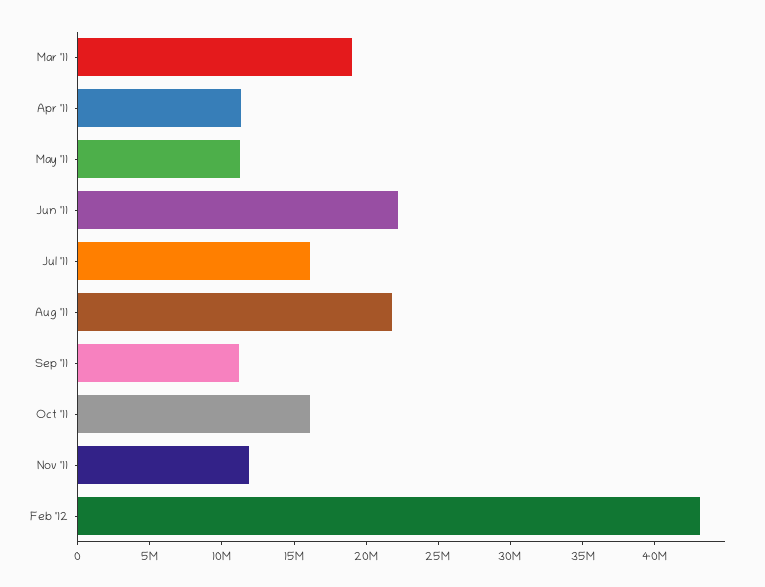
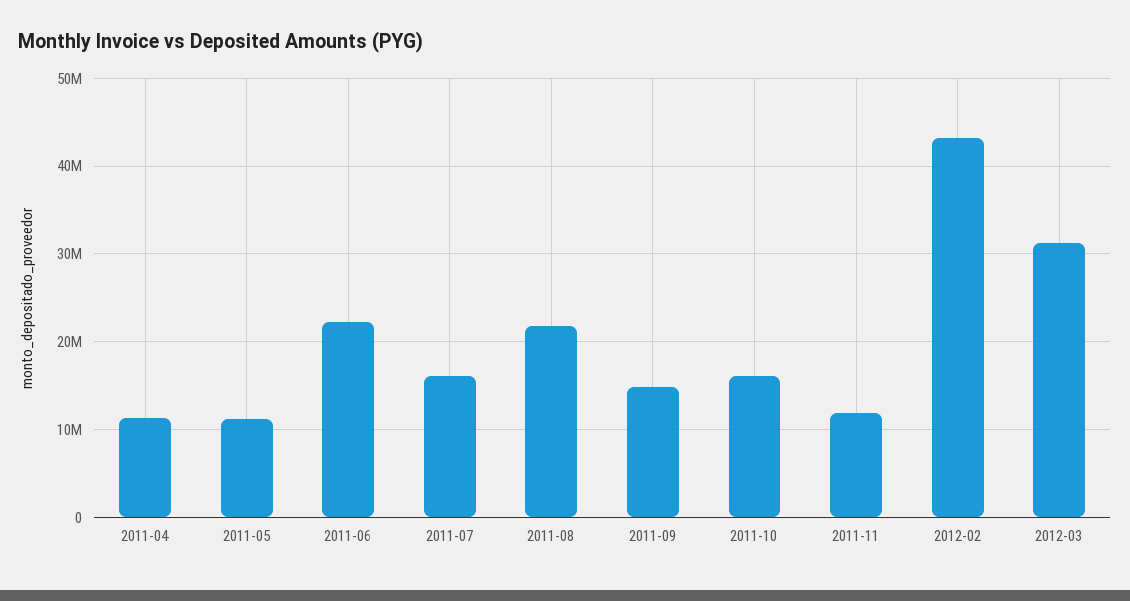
Mar '11: 19000000 -> none
Sep '11: 11000000 -> 15000000
2012-03: none -> 31000000

